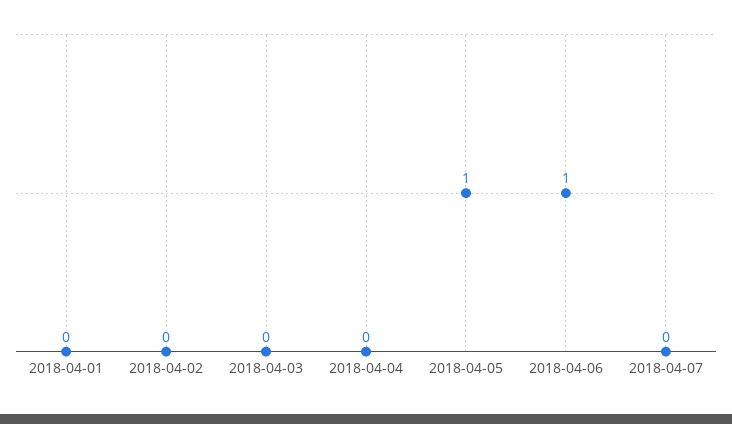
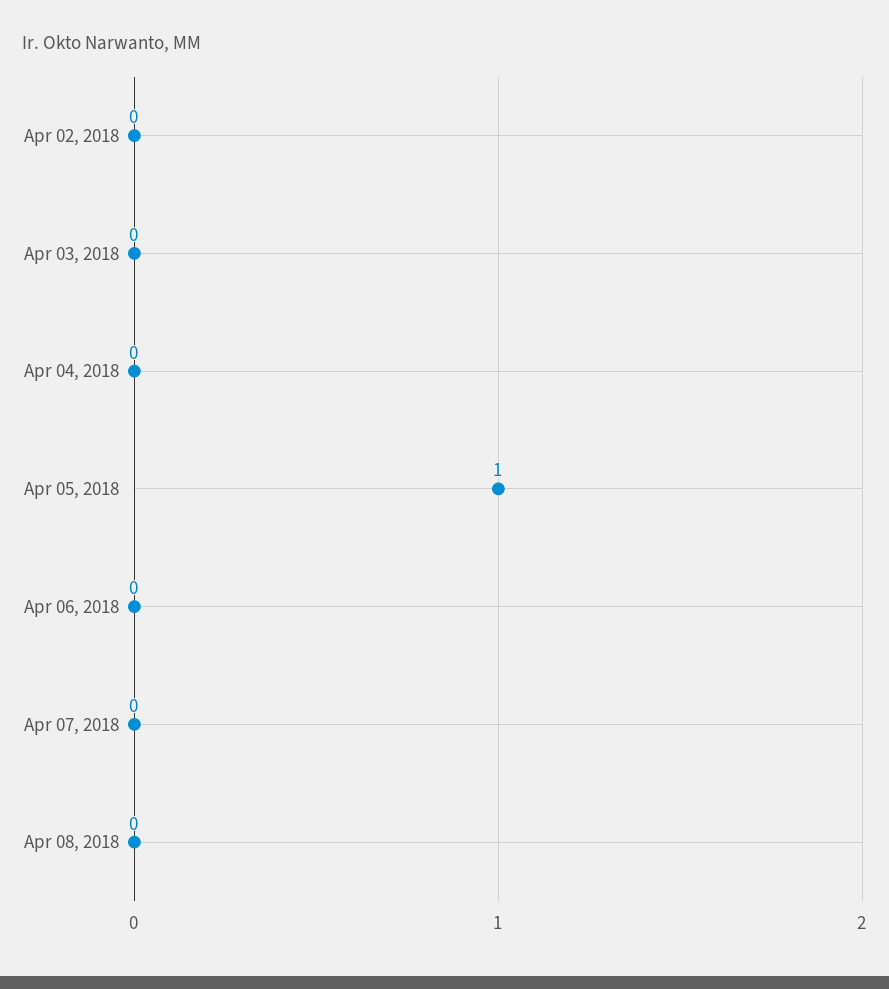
2018-04-01: 0 -> none
2018-04-06: 1 -> 0
Apr 08, 2018: none -> 0

